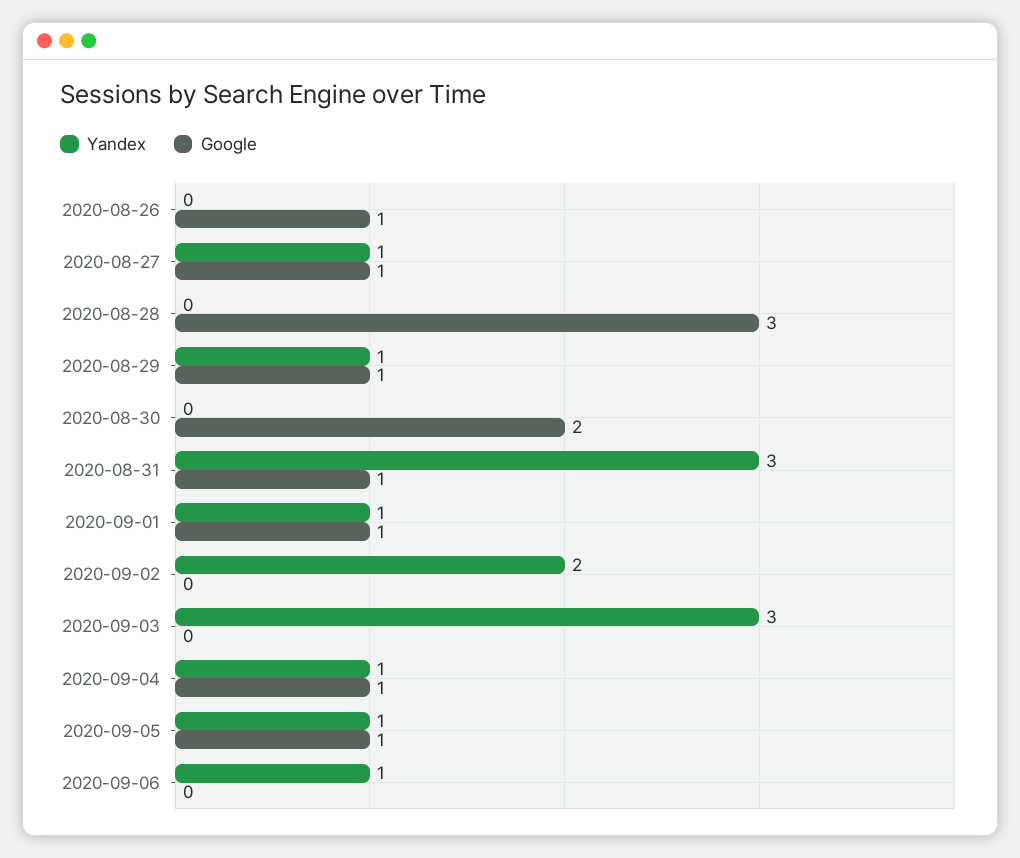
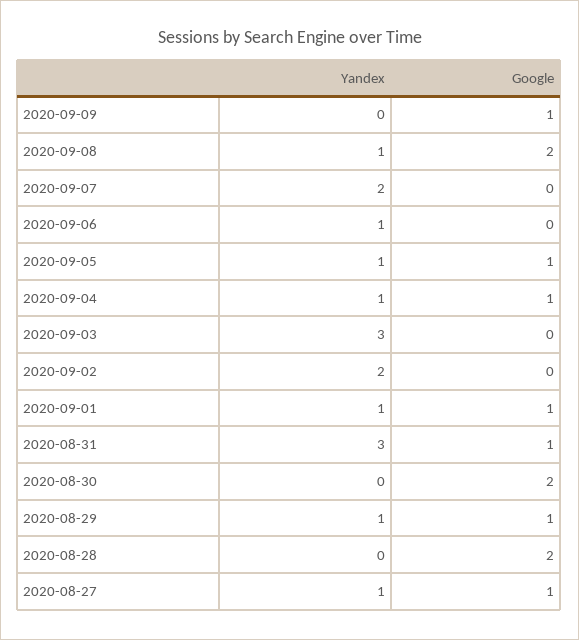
Yandex, 2020-08-26: 0 -> none
Google, 2020-08-26: 1 -> none
Google, 2020-08-28: 3 -> 2
Yandex, 2020-09-09: none -> 0
Google, 2020-09-09: none -> 1
Yandex, 2020-09-08: none -> 1
Google, 2020-09-08: none -> 2
Yandex, 2020-09-07: none -> 2
Google, 2020-09-07: none -> 0

